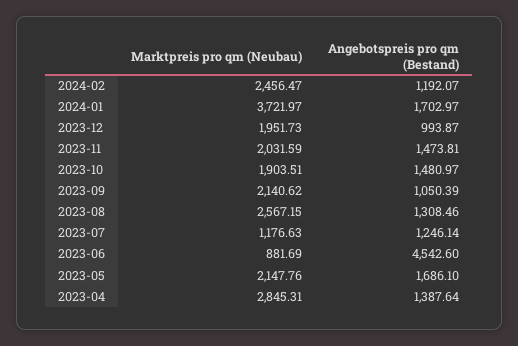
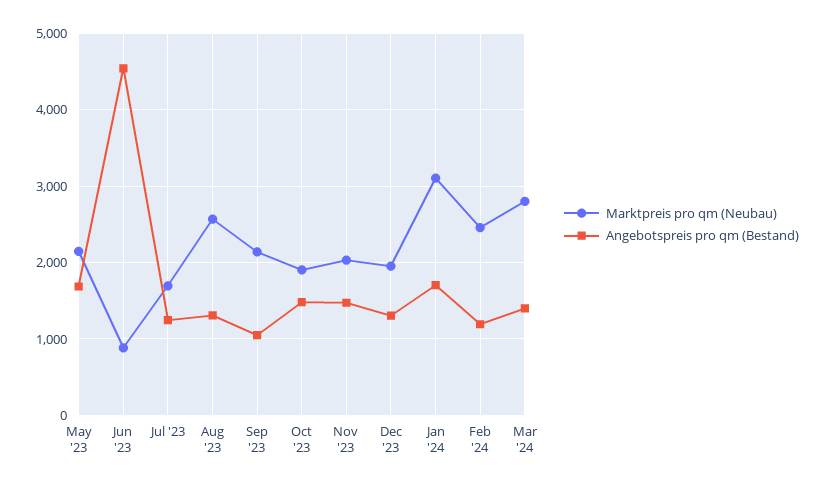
Marktpreis pro qm (Neubau), 2024-01: 3721.97 -> 3100
Angebotspreis pro qm (Bestand), 2023-12: 993.87 -> 1300
Marktpreis pro qm (Neubau), 2023-07: 1176.63 -> 1700
Marktpreis pro qm (Neubau), 2023-04: 2845.31 -> none
Angebotspreis pro qm (Bestand), 2023-04: 1387.64 -> none
Marktpreis pro qm (Neubau), Mar '24: none -> 2800
Angebotspreis pro qm (Bestand), Mar '24: none -> 1400

